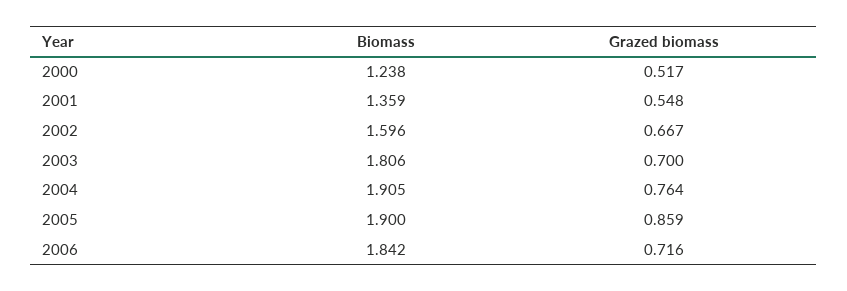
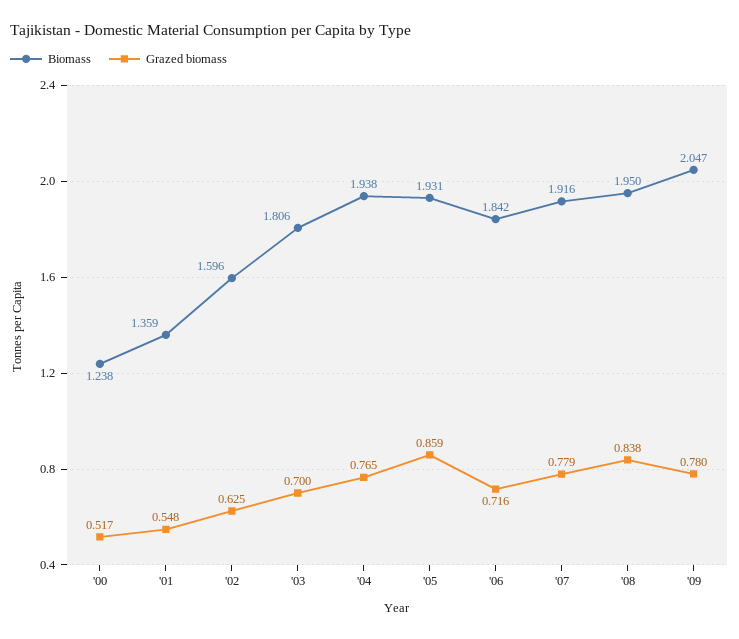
Grazed biomass, 2002: 0.667 -> 0.625
Biomass, 2004: 1.905 -> 1.938
Grazed biomass, 2004: 0.764 -> 0.765
Biomass, 2005: 1.9 -> 1.931
Biomass, '07: none -> 1.916
Grazed biomass, '07: none -> 0.779
Biomass, '08: none -> 1.95
Grazed biomass, '08: none -> 0.838
Biomass, '09: none -> 2.047
Grazed biomass, '09: none -> 0.78

